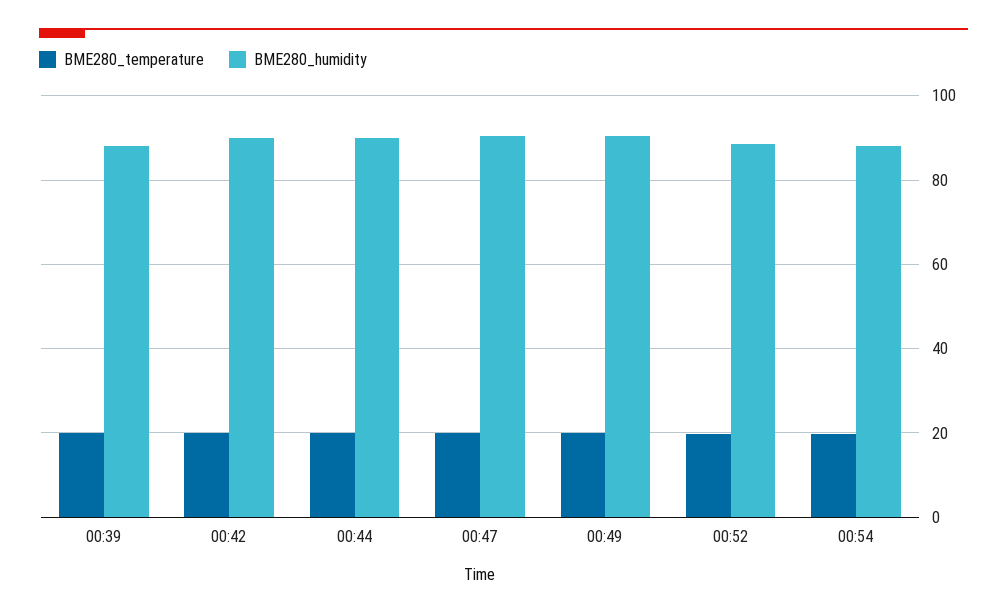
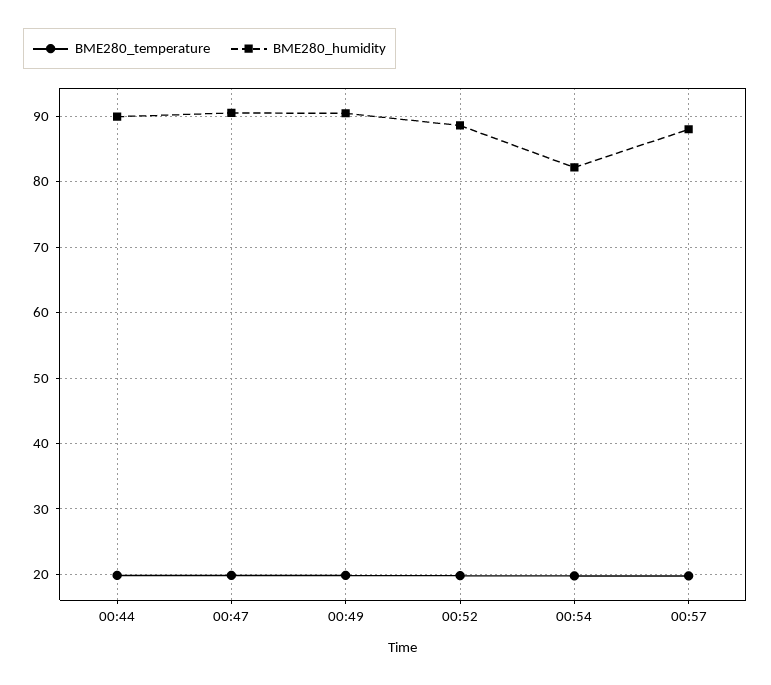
BME280_temperature, 00:39: 20 -> none
BME280_humidity, 00:39: 88 -> none
BME280_temperature, 00:42: 20 -> none
BME280_humidity, 00:42: 90 -> none
BME280_humidity, 00:54: 88 -> 82
BME280_temperature, 00:57: none -> 20
BME280_humidity, 00:57: none -> 88

